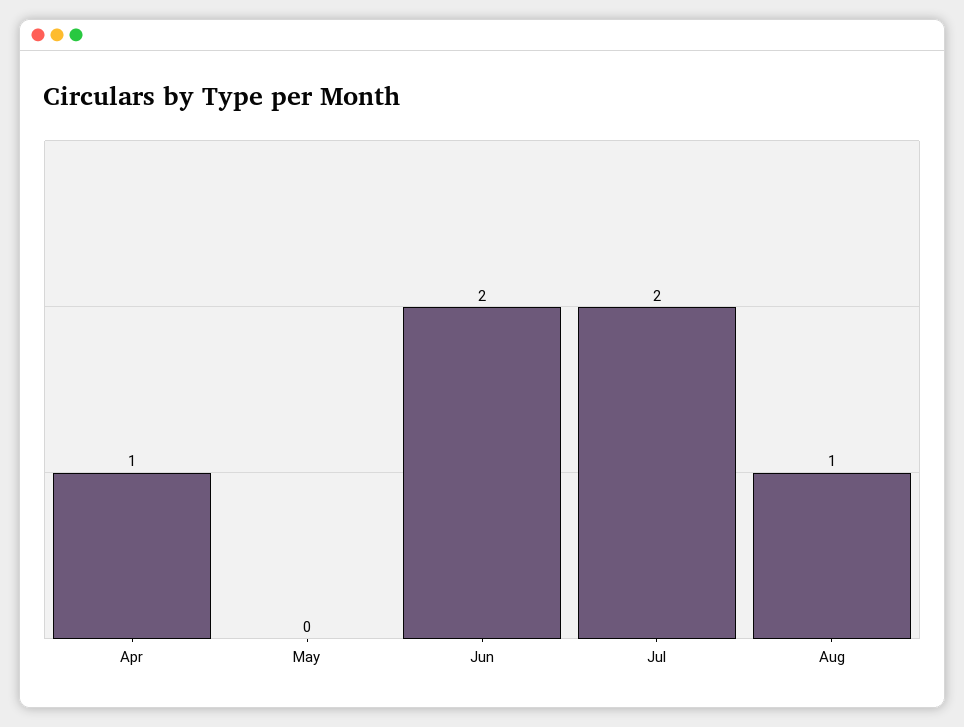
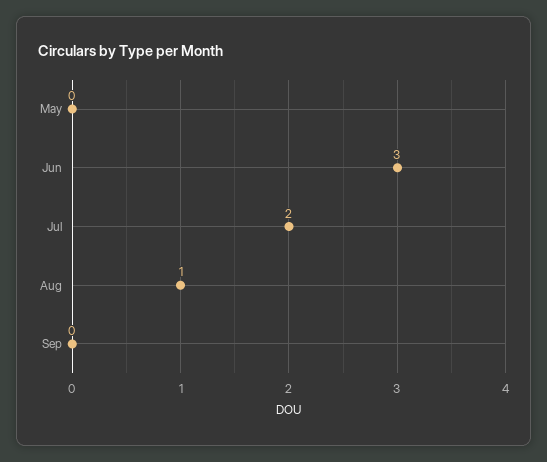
Apr: 1 -> none
Jun: 2 -> 3
Sep: none -> 0

